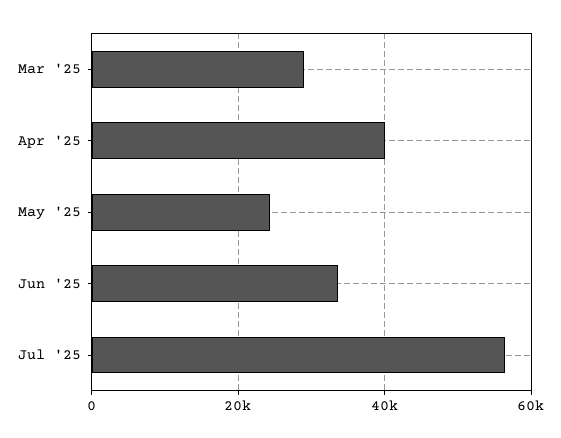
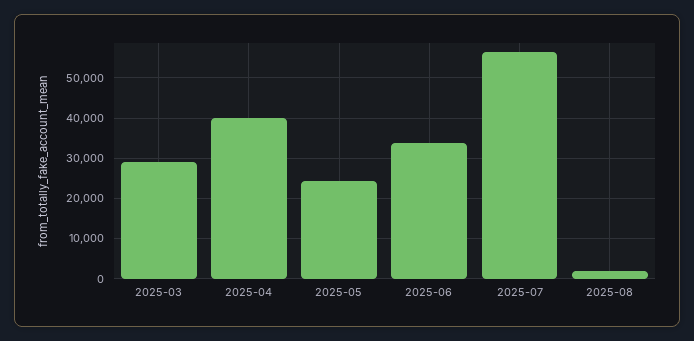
2025-08: none -> 2000

